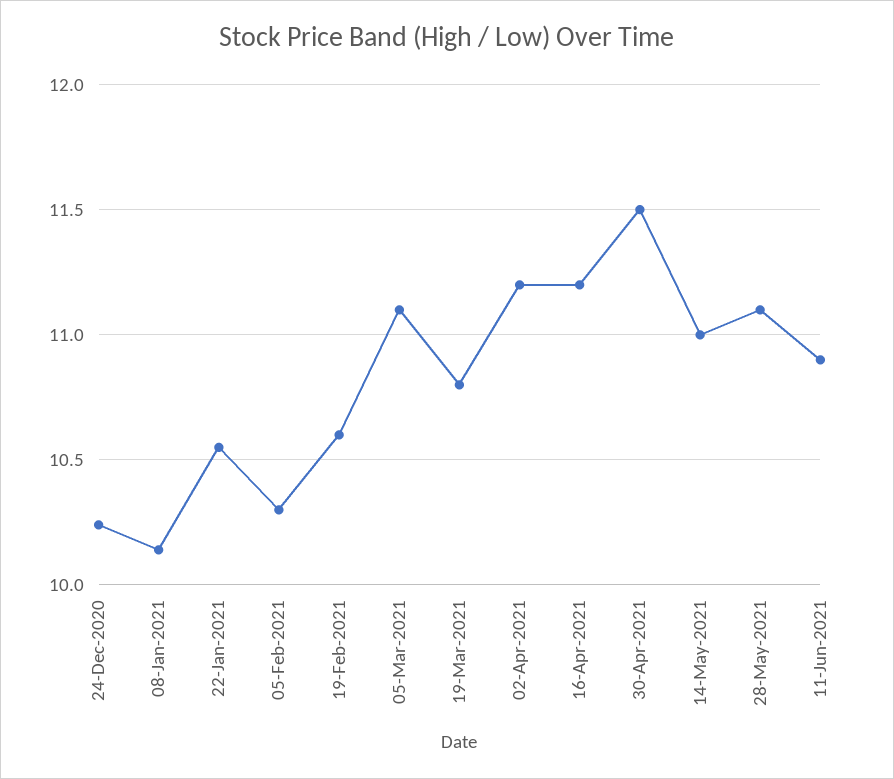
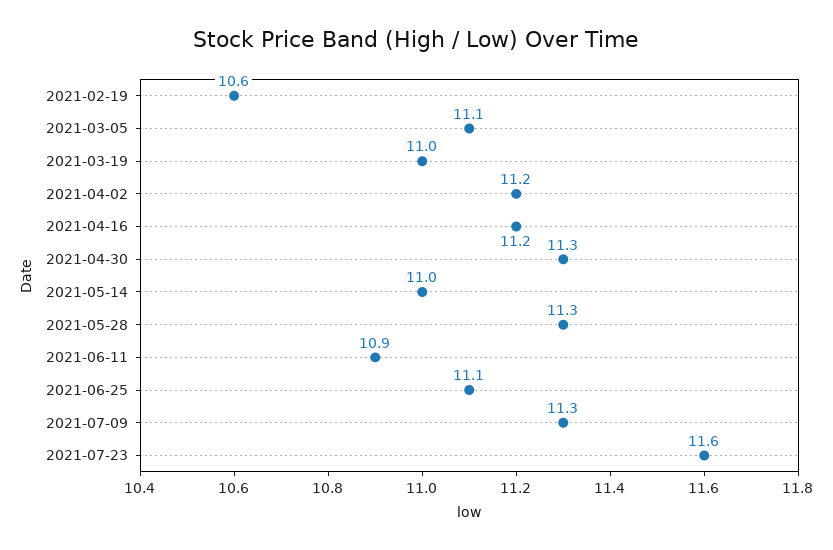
24-Dec-2020: 10.25 -> none
08-Jan-2021: 10.15 -> none
22-Jan-2021: 10.55 -> none
05-Feb-2021: 10.3 -> none
19-Mar-2021: 10.8 -> 11
30-Apr-2021: 11.5 -> 11.3
28-May-2021: 11.1 -> 11.3
2021-06-25: none -> 11.1
2021-07-09: none -> 11.3
2021-07-23: none -> 11.6

